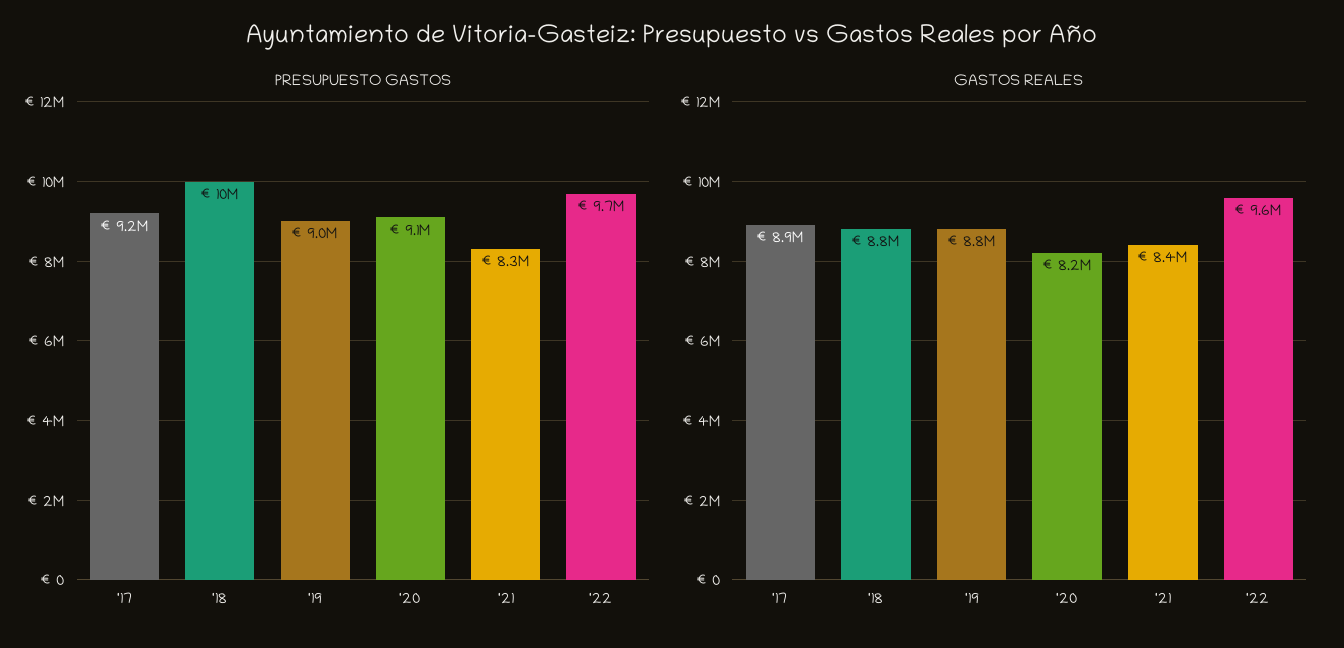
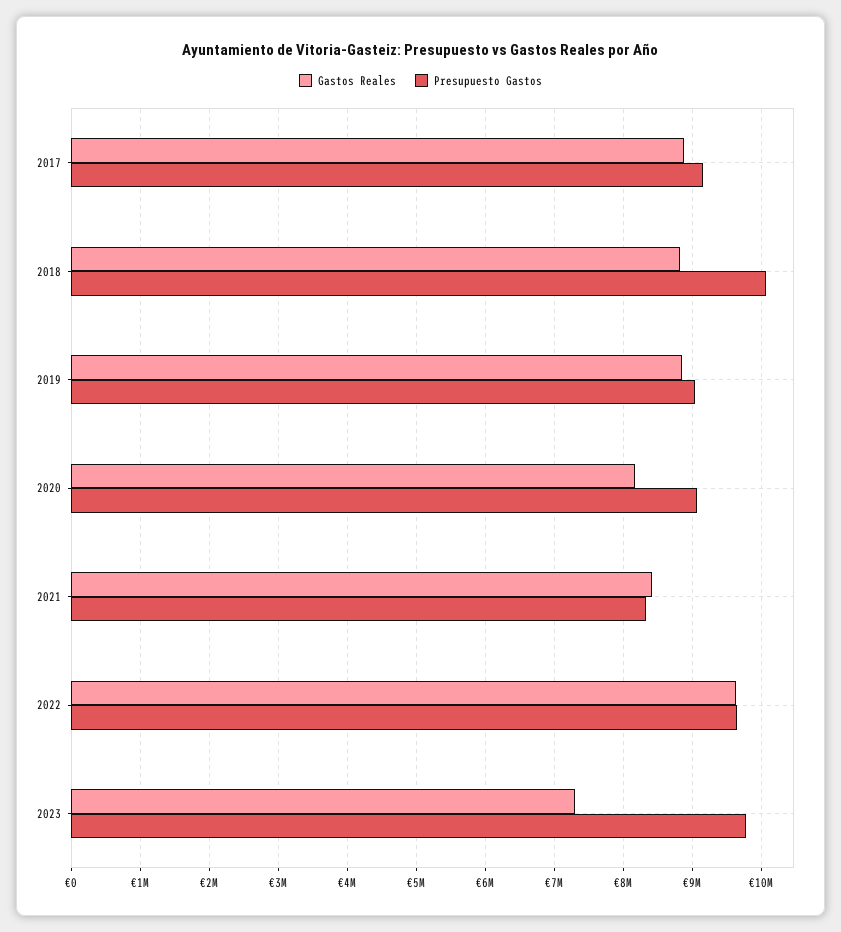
GASTOS REALES, 2023: none -> 7300000
PRESUPUESTO GASTOS, 2023: none -> 9800000

